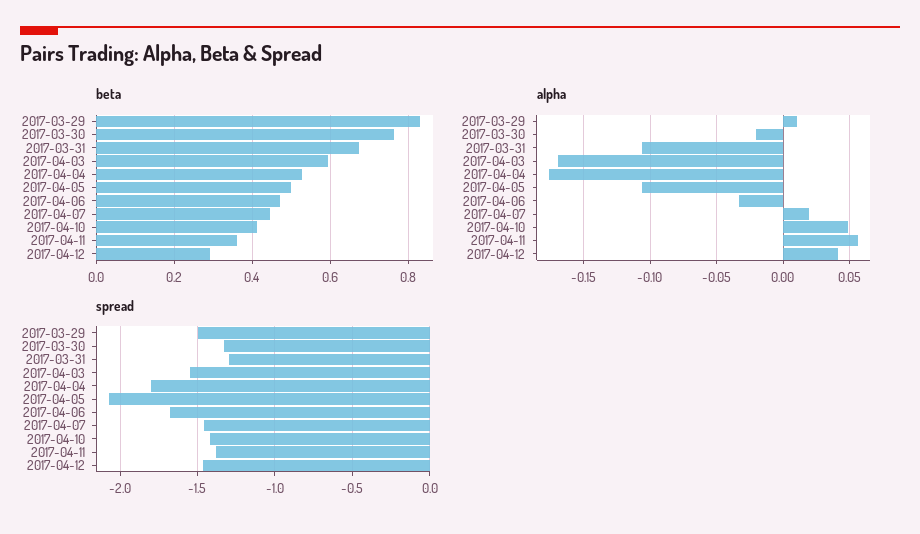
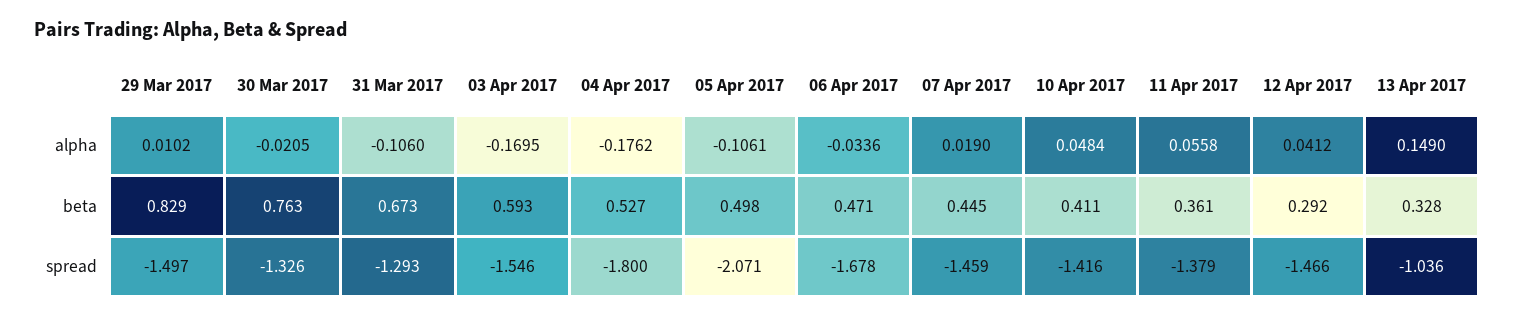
alpha, 13 Apr 2017: none -> 0.149
beta, 13 Apr 2017: none -> 0.328
spread, 13 Apr 2017: none -> -1.036

